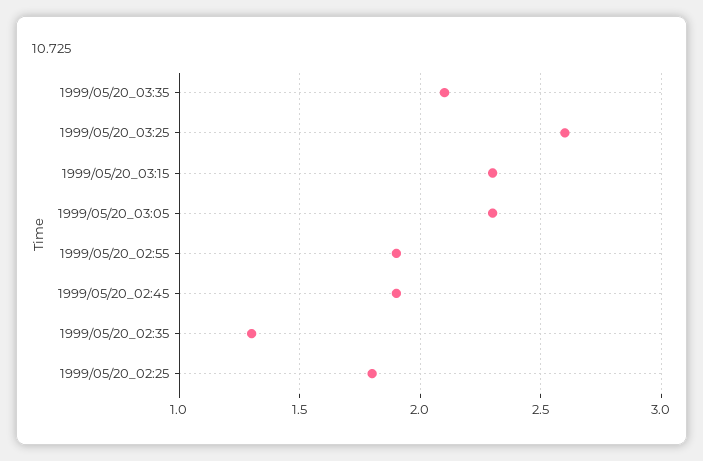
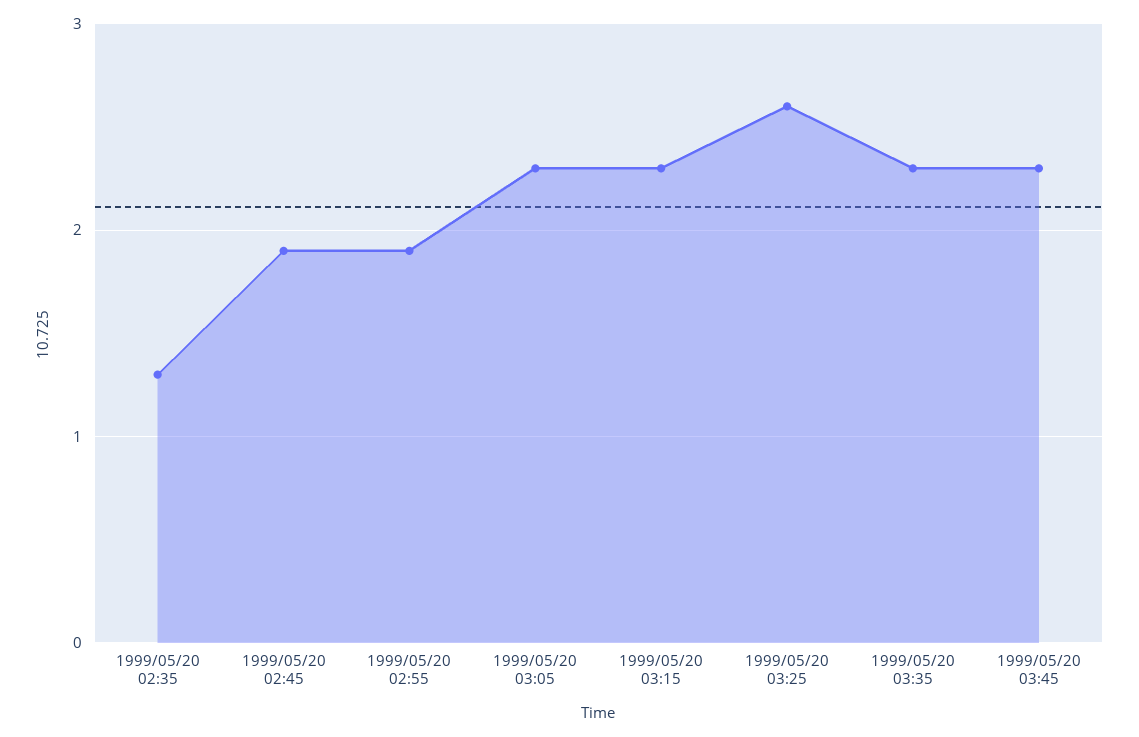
1999/05/20_03:35: 2.1 -> 2.3
1999/05/20_02:25: 1.8 -> none
1999/05/20 03:45: none -> 2.3

